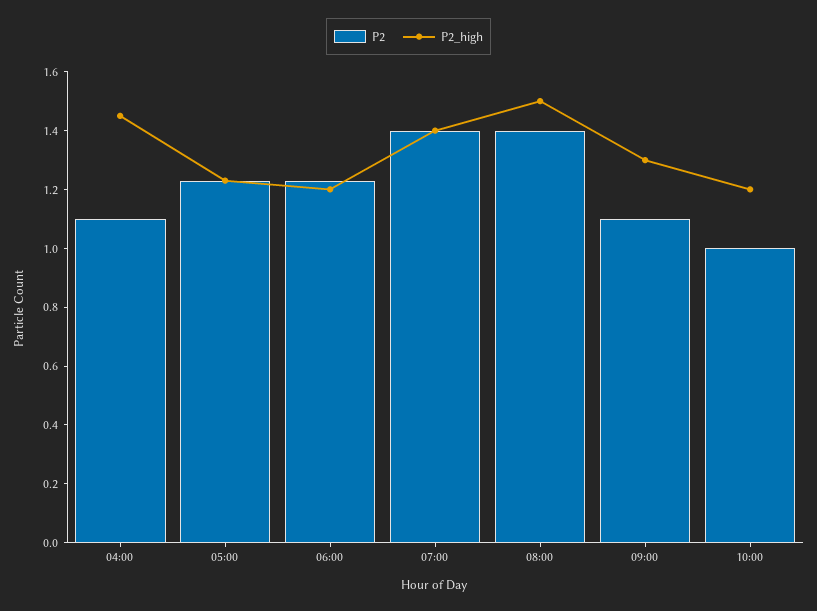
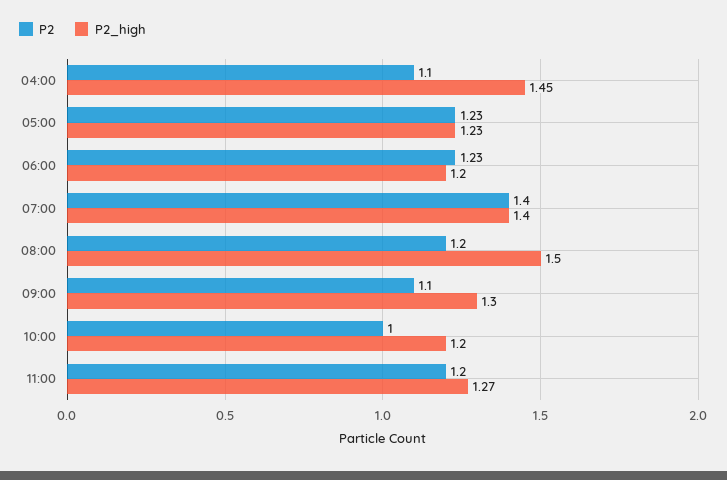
P2, 08:00: 1.4 -> 1.2
P2, 11:00: none -> 1.2
P2_high, 11:00: none -> 1.27

